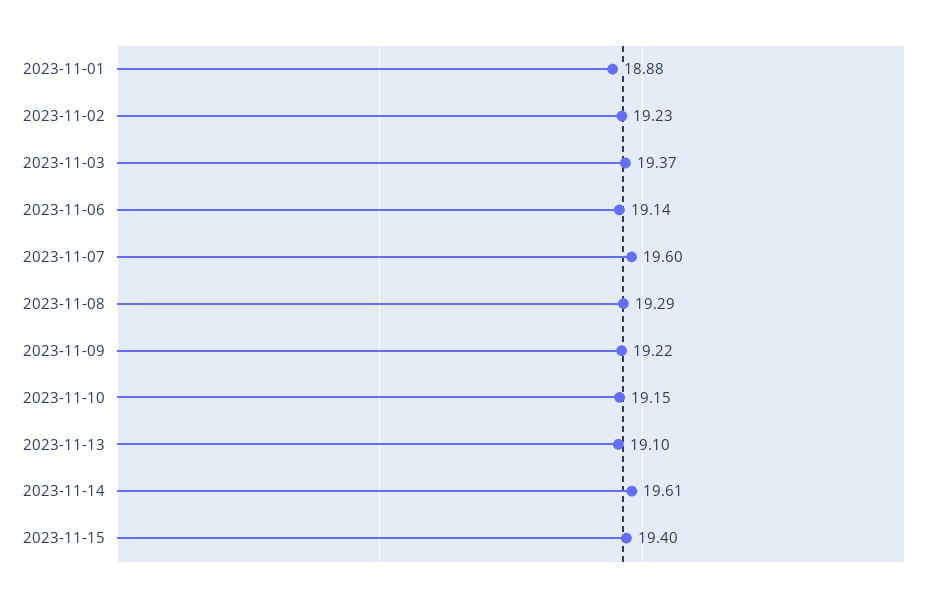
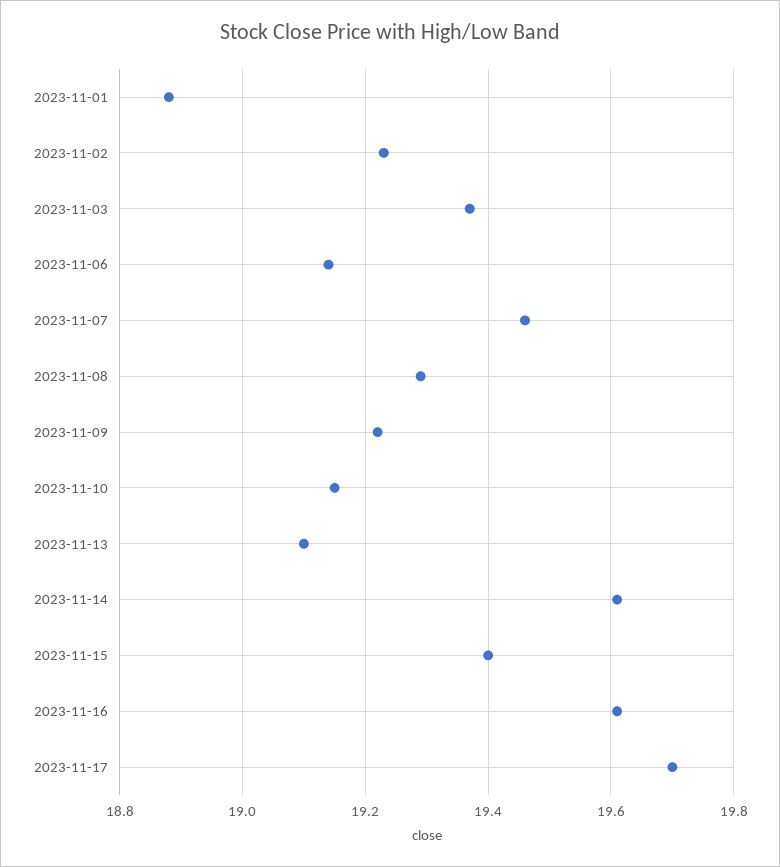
2023-11-07: 19.6 -> 19.45
2023-11-16: none -> 19.6
2023-11-17: none -> 19.7

